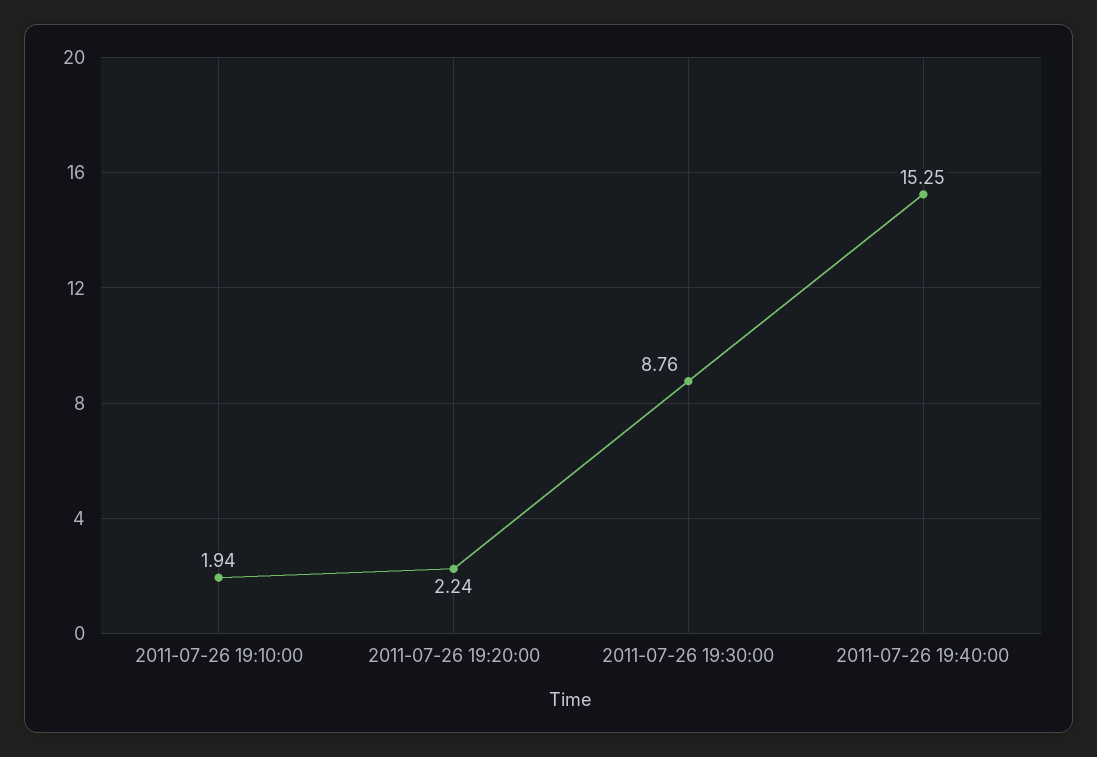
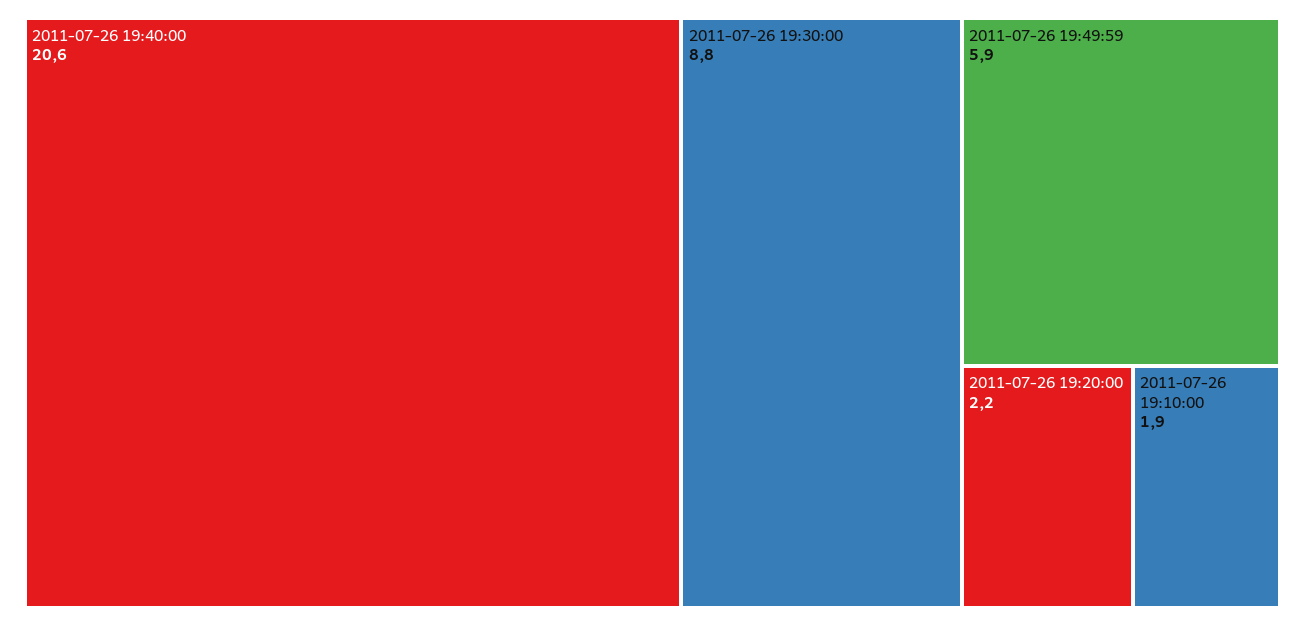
2011-07-26 19:40:00: 15.25 -> 20.6
2011-07-26 19:49:59: none -> 5.9

